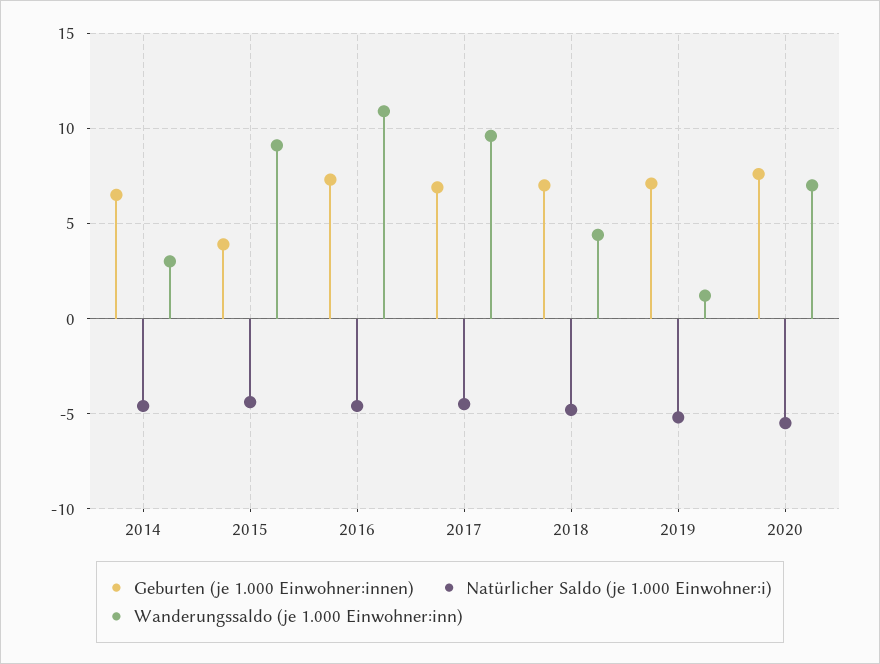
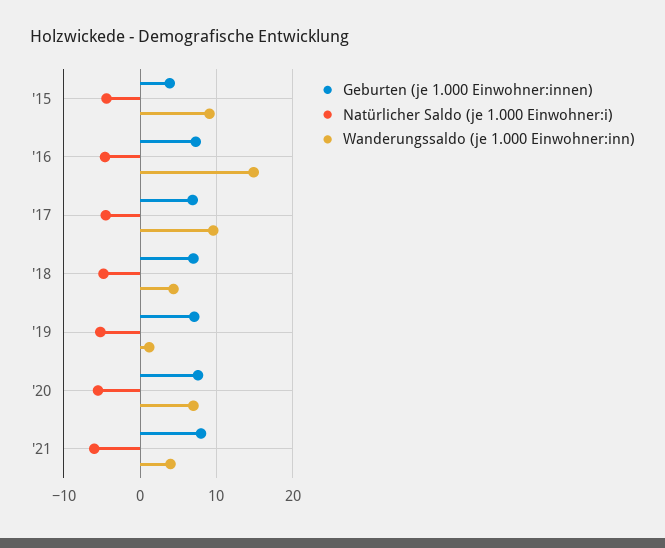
Geburten (je 1.000 Einwohner:innen), 2014: 6.5 -> none
Natürlicher Saldo (je 1.000 Einwohner:i), 2014: -4.5 -> none
Wanderungssaldo (je 1.000 Einwohner:inn), 2014: 3 -> none
Wanderungssaldo (je 1.000 Einwohner:inn), 2016: 11 -> 15
Geburten (je 1.000 Einwohner:innen), '21: none -> 8
Natürlicher Saldo (je 1.000 Einwohner:i), '21: none -> -6
Wanderungssaldo (je 1.000 Einwohner:inn), '21: none -> 4

